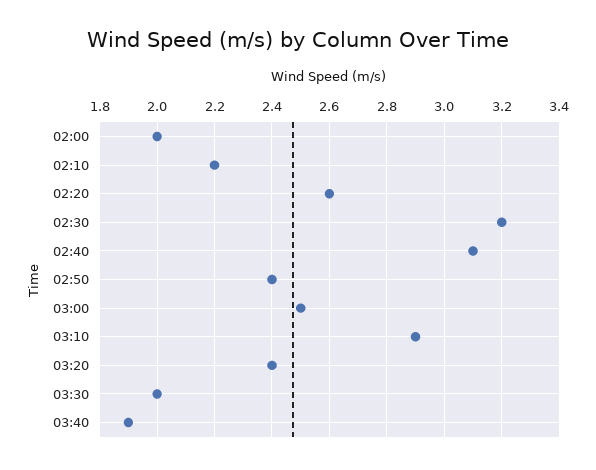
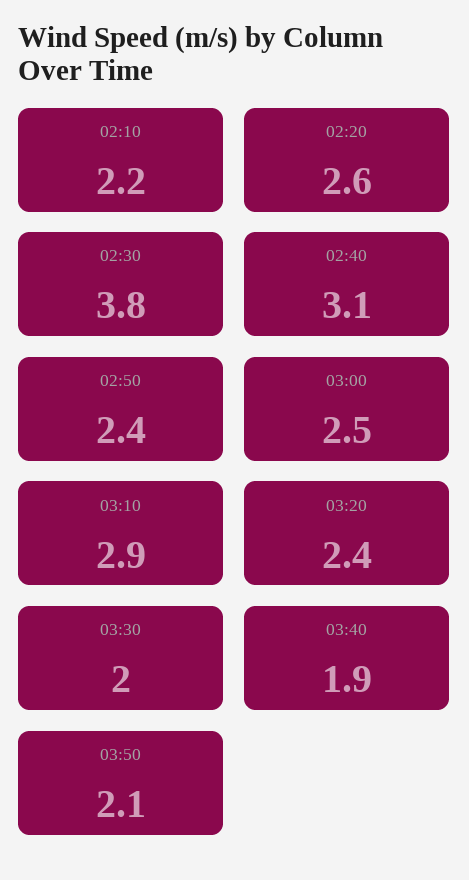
02:00: 2 -> none
02:30: 3.2 -> 3.8
03:50: none -> 2.1

